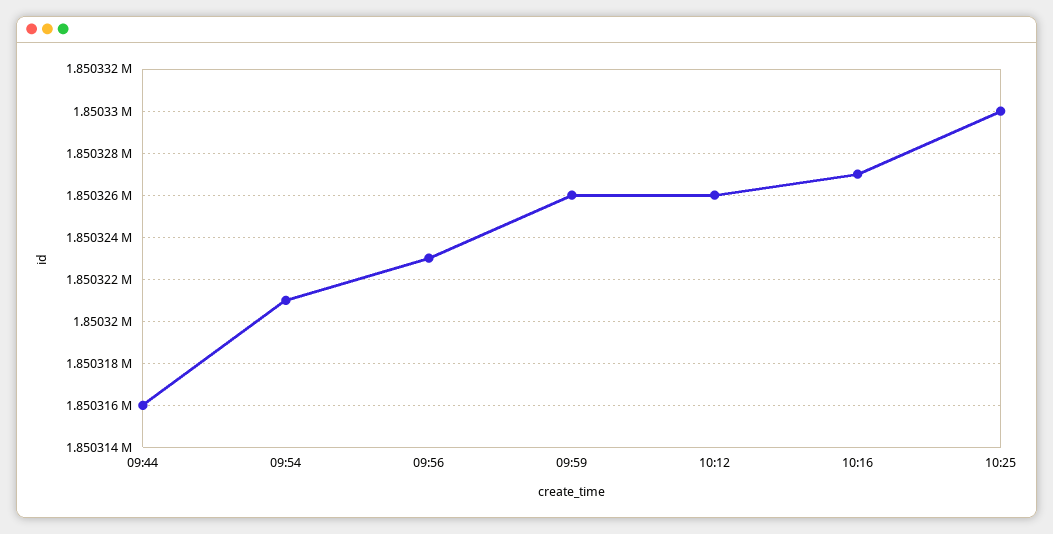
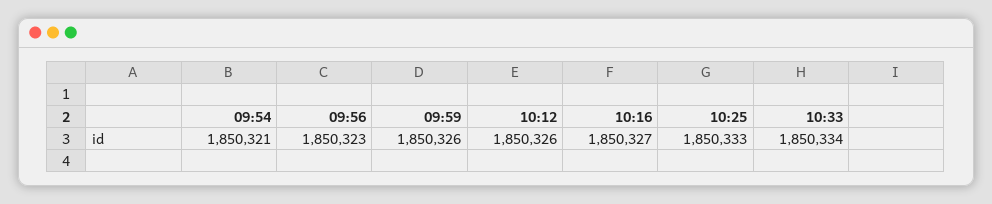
09:44: 1850316 -> none
10:25: 1850330 -> 1850333
10:33: none -> 1850334

